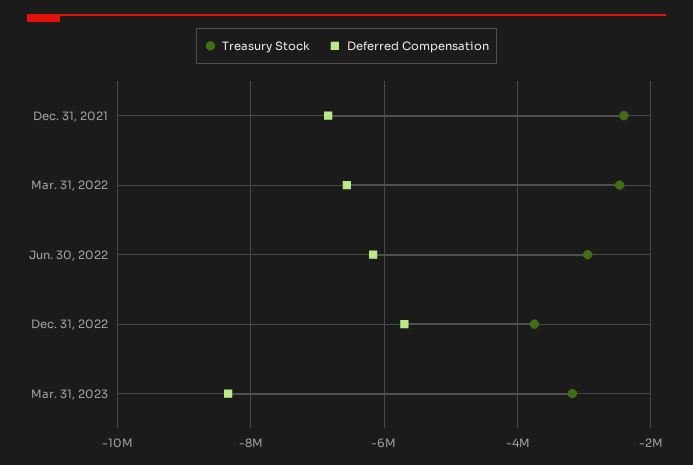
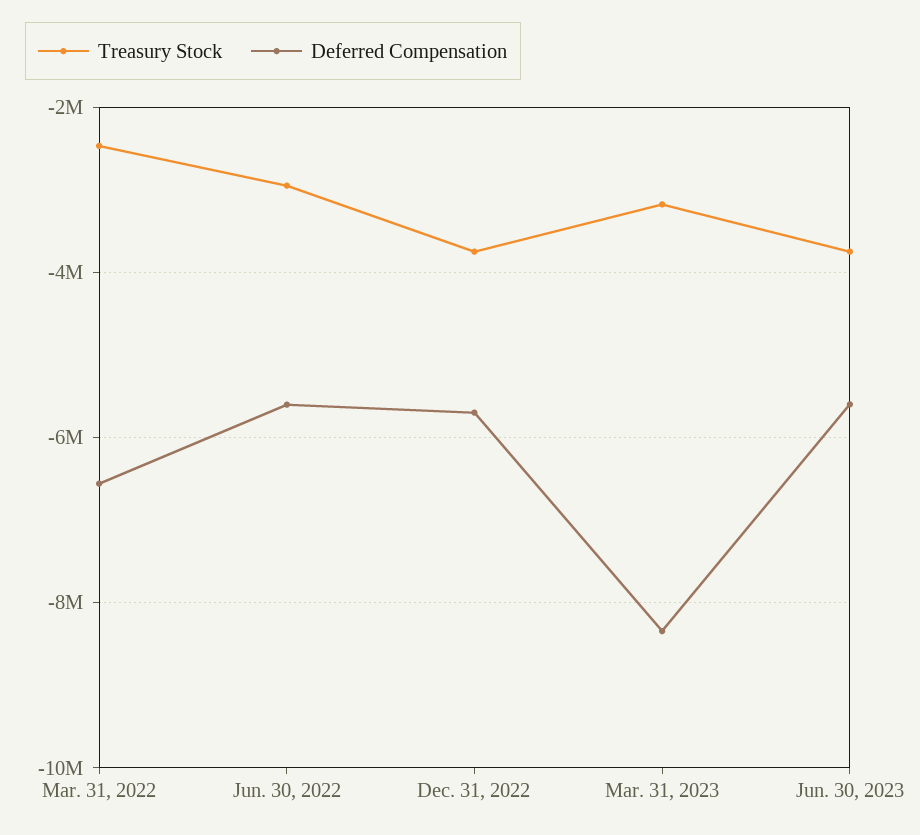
Treasury Stock, Dec. 31, 2021: -2400000 -> none
Deferred Compensation, Dec. 31, 2021: -6800000 -> none
Deferred Compensation, Jun. 30, 2022: -6200000 -> -5600000
Treasury Stock, Jun. 30, 2023: none -> -3800000
Deferred Compensation, Jun. 30, 2023: none -> -5600000

